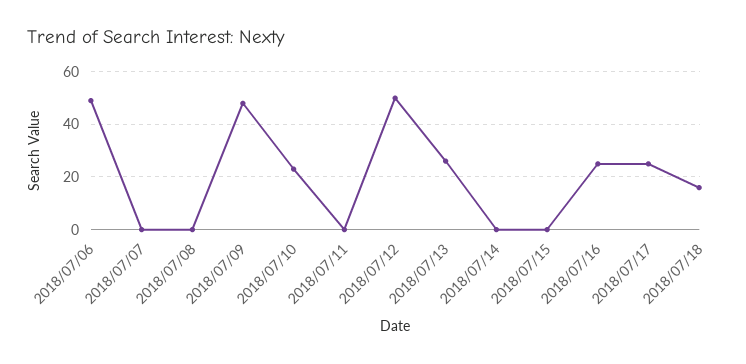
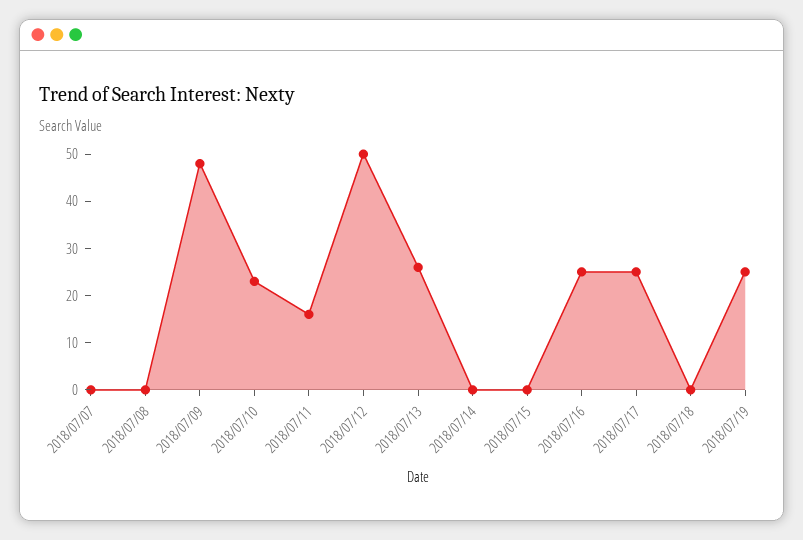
2018/07/06: 50 -> none
2018/07/11: 0 -> 15
2018/07/18: 15 -> 0
2018/07/19: none -> 25

